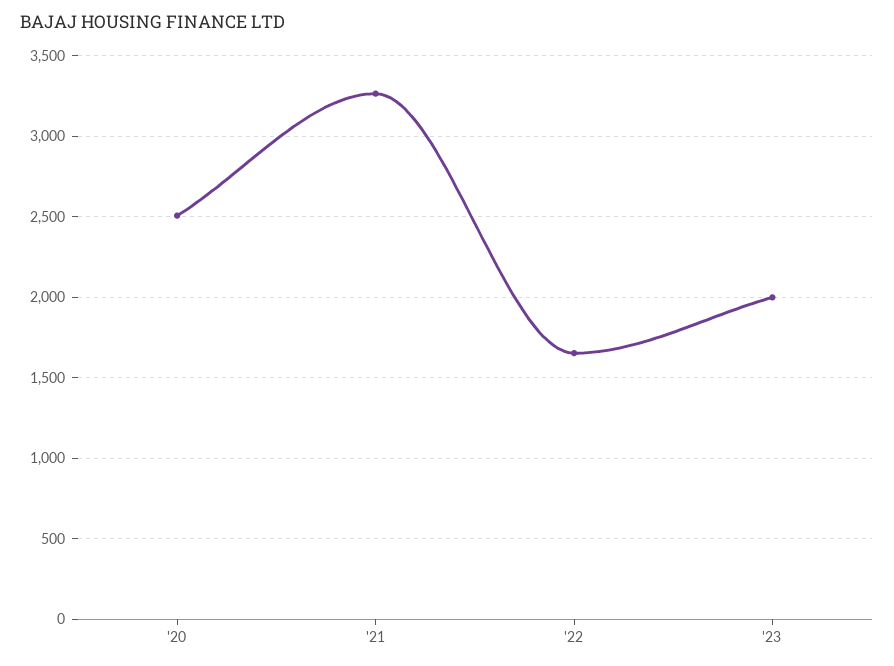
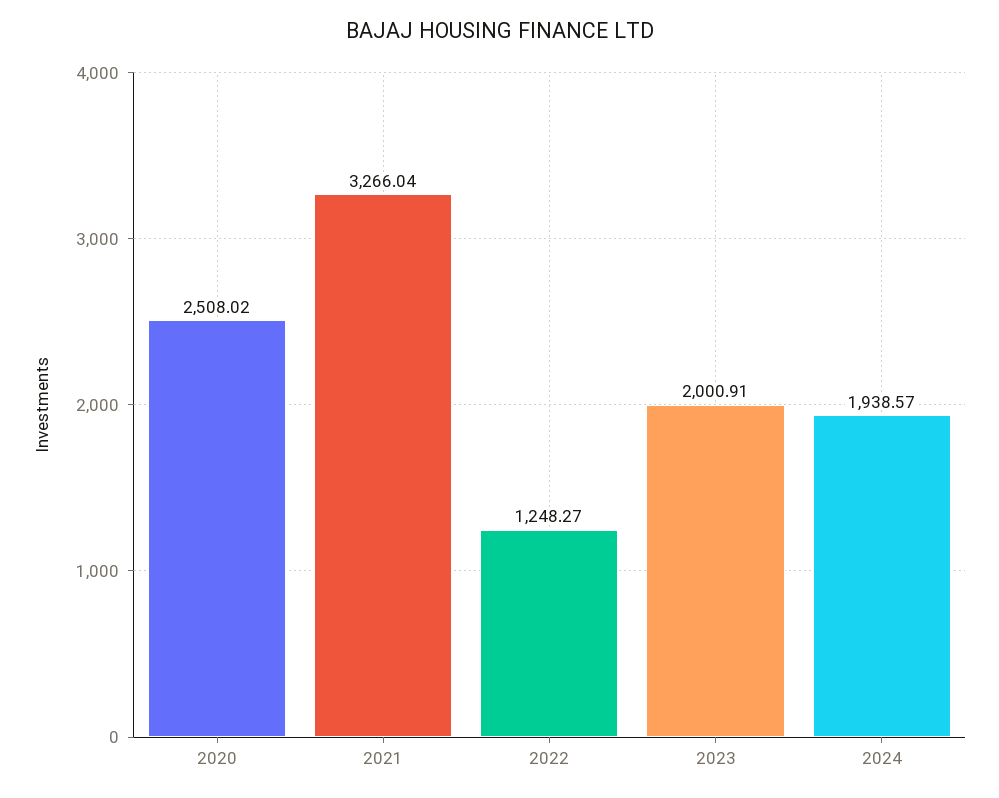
'22: 1650 -> 1248.27
2024: none -> 1938.57

